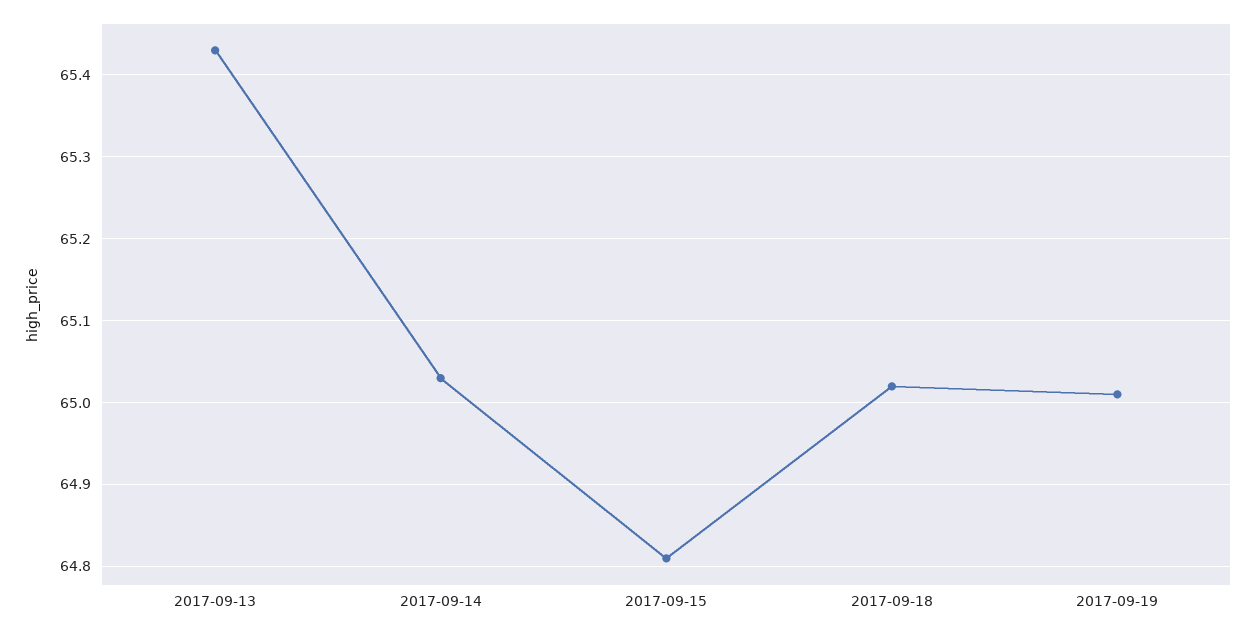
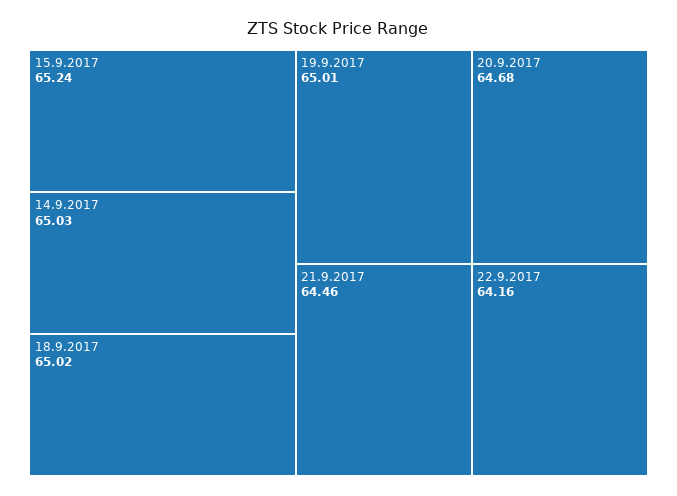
2017-09-13: 65.43 -> none
2017-09-15: 64.81 -> 65.24
20.9.2017: none -> 64.68
21.9.2017: none -> 64.46
22.9.2017: none -> 64.16

